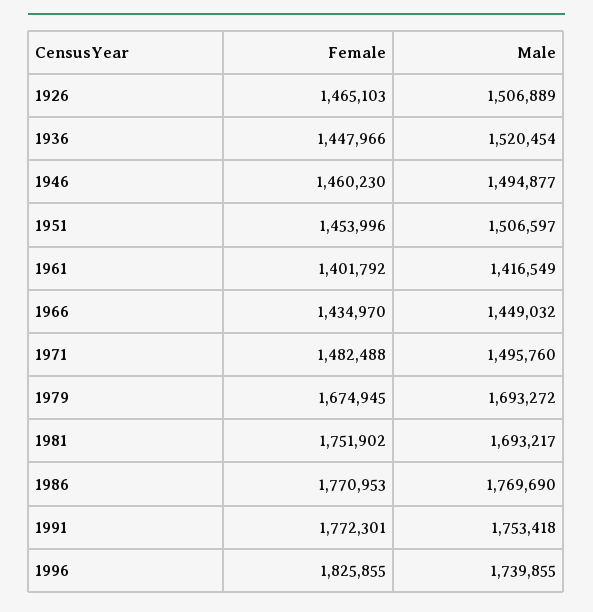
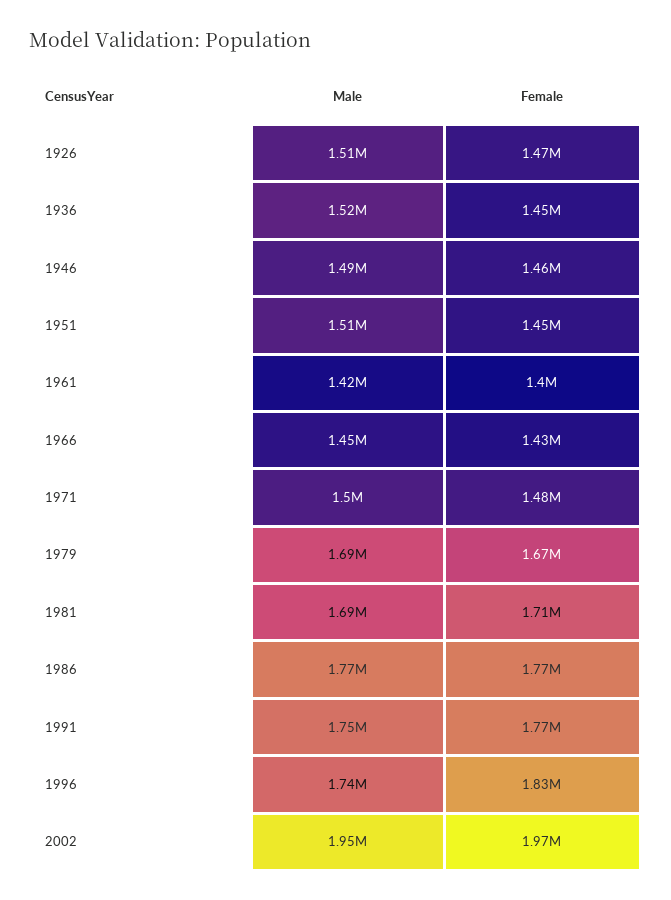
Female, 1981: 1751902 -> 1710000
Male, 2002: none -> 1950000
Female, 2002: none -> 1970000

